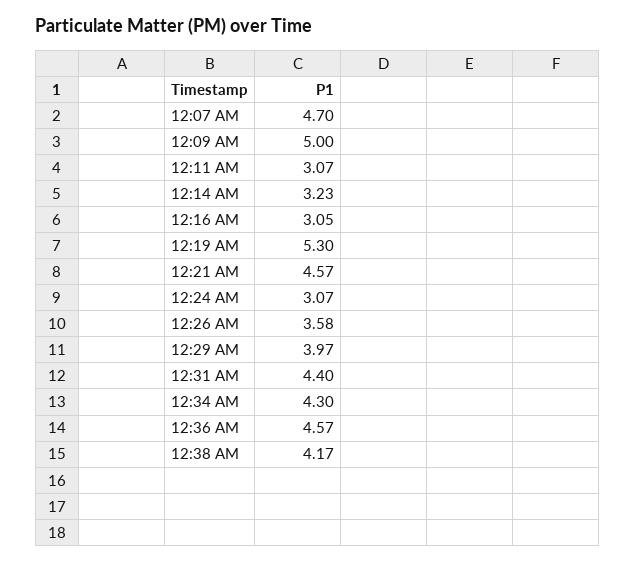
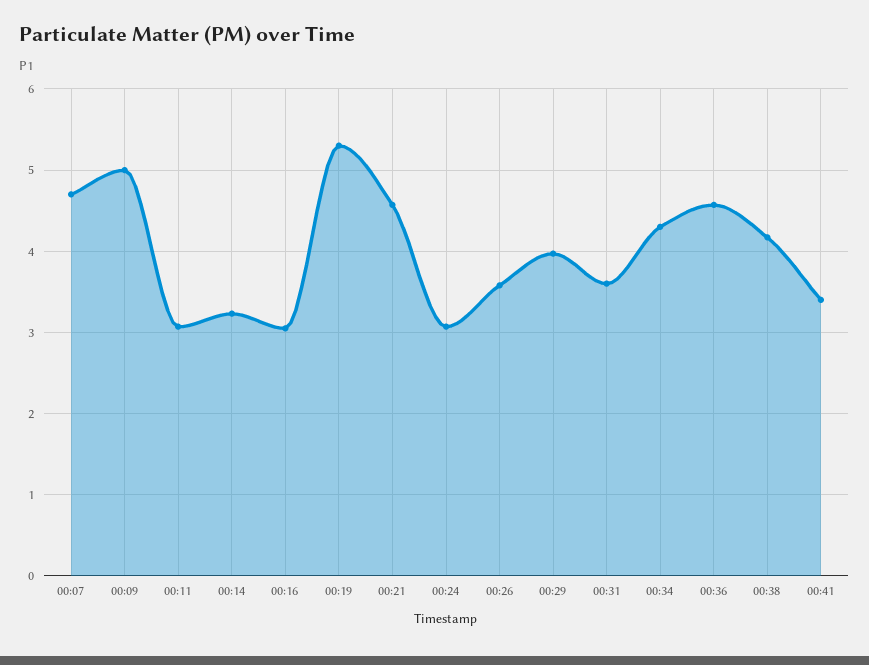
12:31 AM: 4.4 -> 3.6
00:41: none -> 3.4

